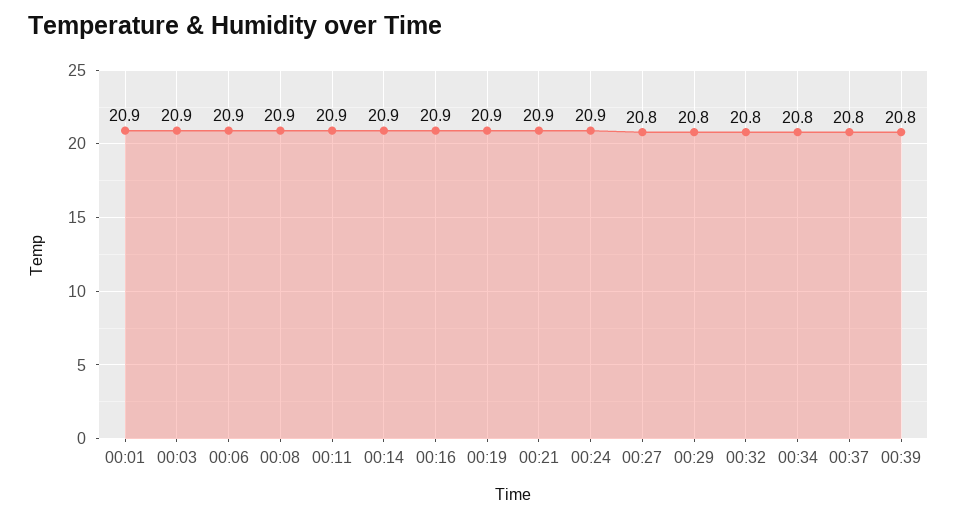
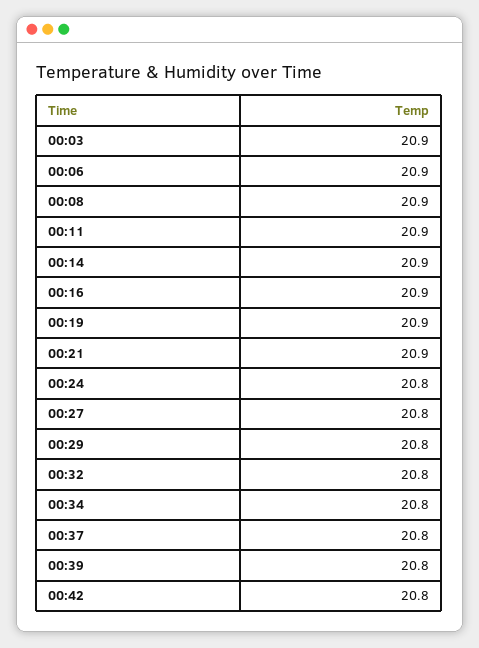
00:01: 20.9 -> none
00:24: 20.9 -> 20.8
00:42: none -> 20.8

